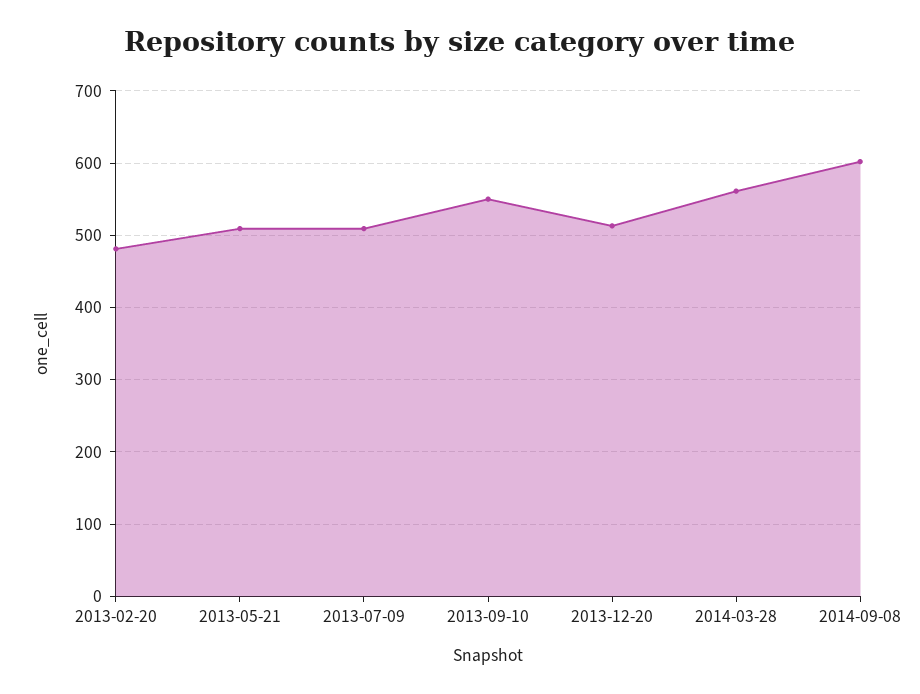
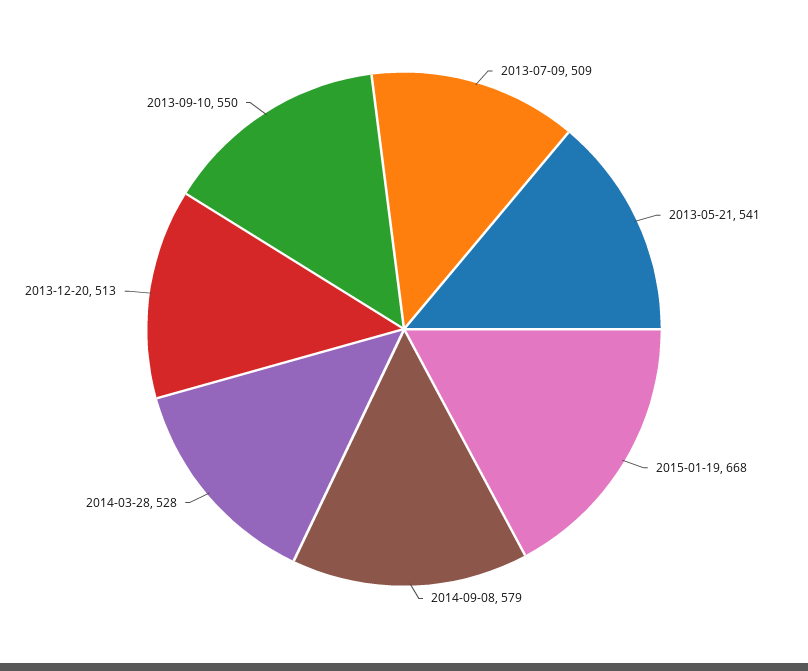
2013-02-20: 480 -> none
2013-05-21: 510 -> 541
2014-03-28: 560 -> 528
2014-09-08: 600 -> 579
2015-01-19: none -> 668

